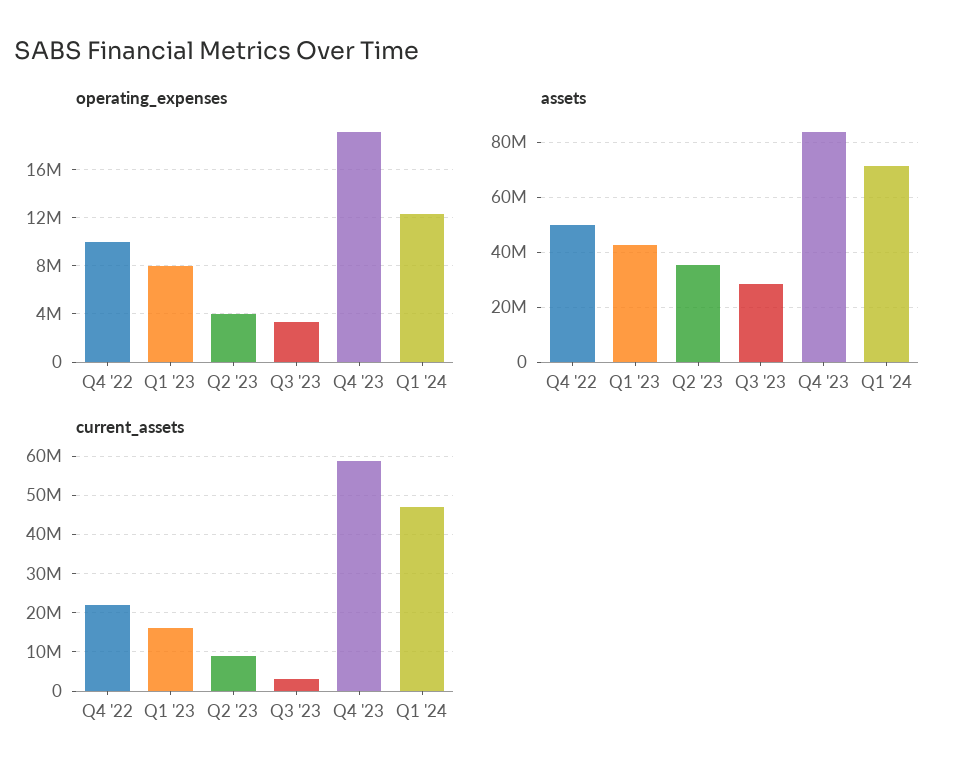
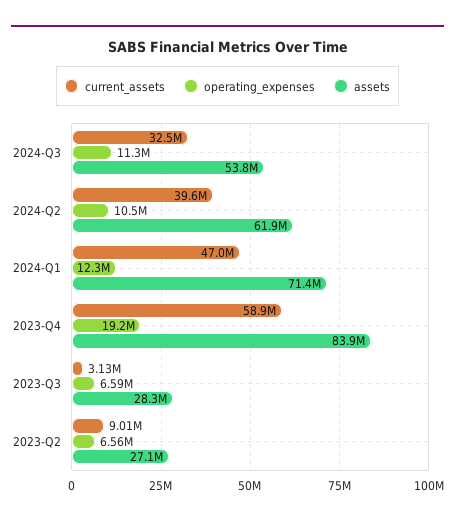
operating_expenses, Q4 '22: 10000000 -> none
operating_expenses, Q1 '23: 8000000 -> none
operating_expenses, Q2 '23: 4000000 -> 6560000
operating_expenses, Q3 '23: 3500000 -> 6590000
assets, Q4 '22: 50000000 -> none
assets, Q1 '23: 42500000 -> none
assets, Q2 '23: 35000000 -> 27100000
current_assets, Q4 '22: 22000000 -> none
current_assets, Q1 '23: 16000000 -> none
current_assets, 2024-Q3: none -> 32500000
operating_expenses, 2024-Q3: none -> 11300000
assets, 2024-Q3: none -> 53800000
current_assets, 2024-Q2: none -> 39600000
operating_expenses, 2024-Q2: none -> 10500000
assets, 2024-Q2: none -> 61900000

